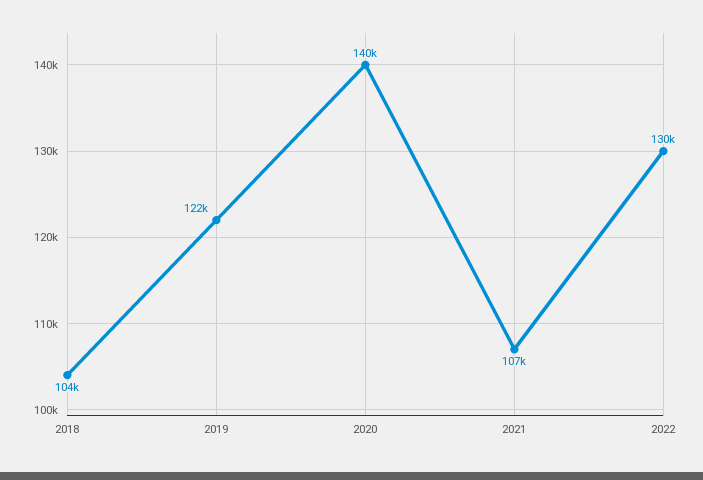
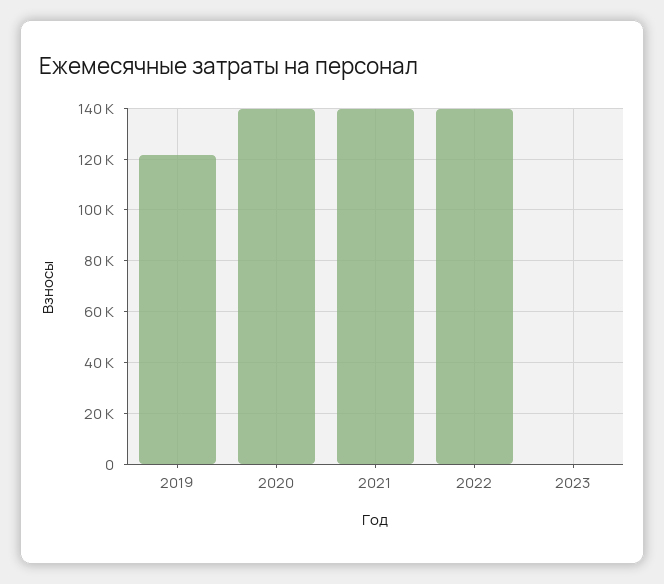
2018: 104000 -> none
2021: 107000 -> 140000
2022: 130000 -> 140000
2023: none -> 0

